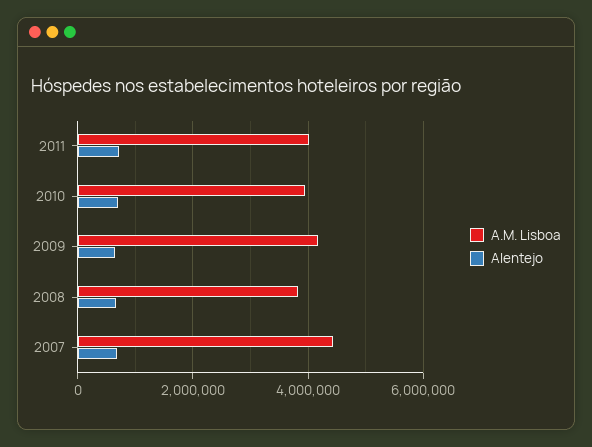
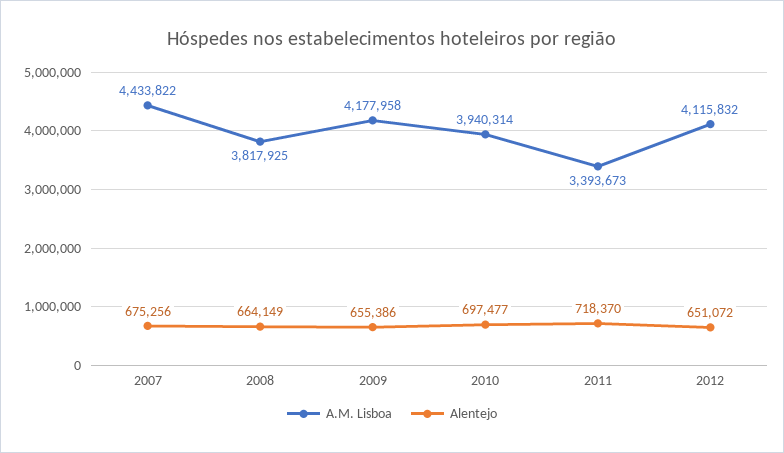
A.M. Lisboa, 2011: 4000000 -> 3393673
A.M. Lisboa, 2012: none -> 4115832
Alentejo, 2012: none -> 651072

